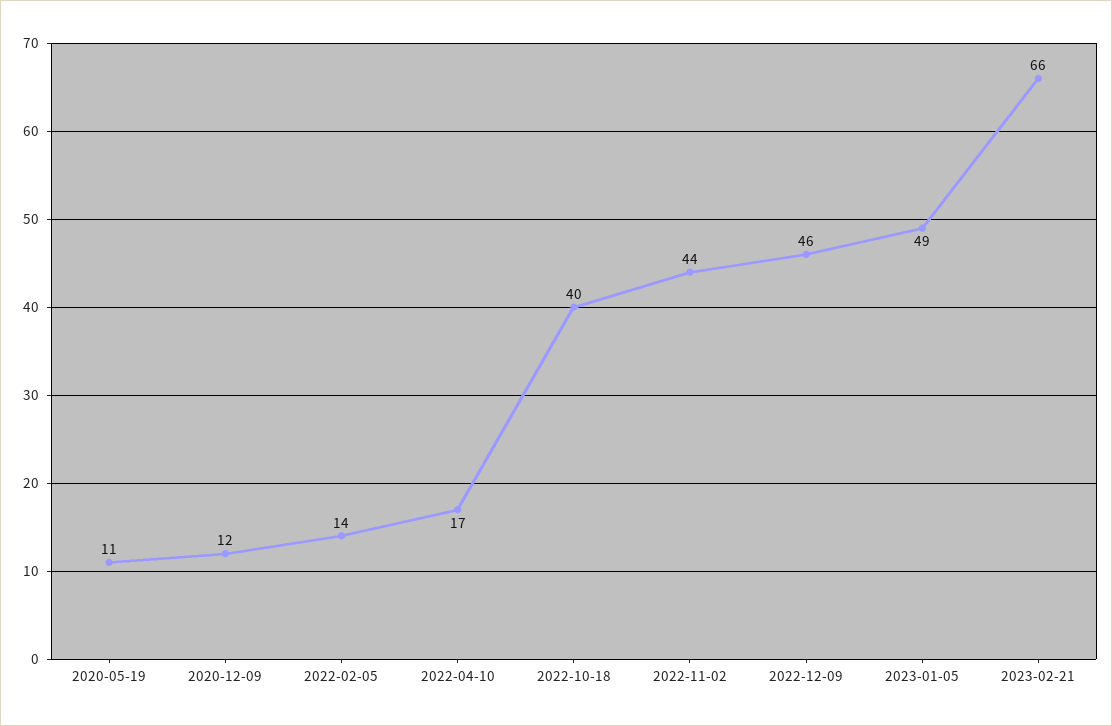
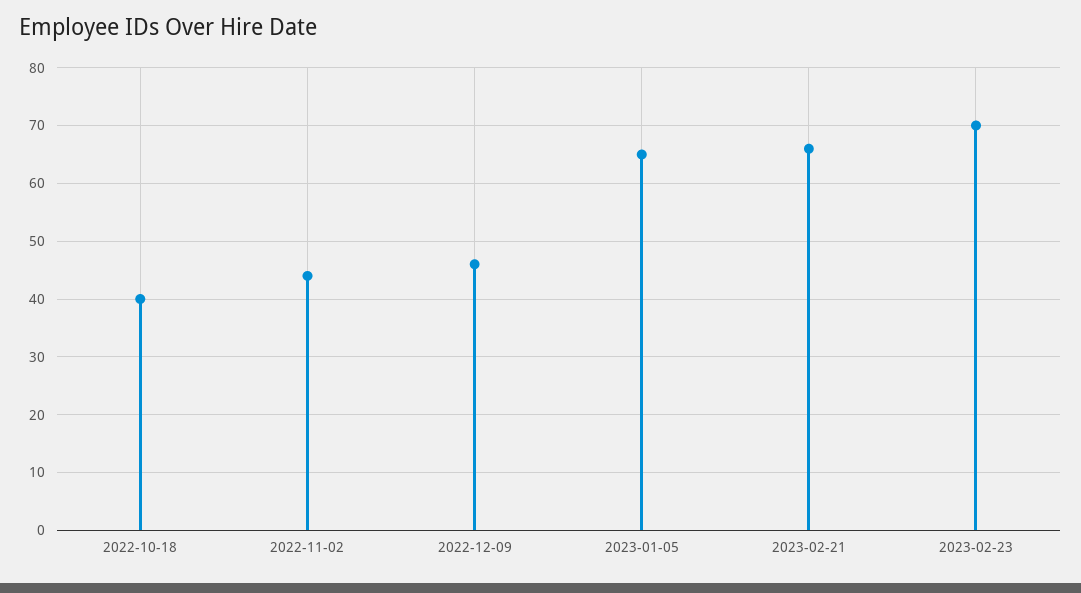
2020-05-19: 11 -> none
2020-12-09: 12 -> none
2022-02-05: 14 -> none
2022-04-10: 17 -> none
2023-01-05: 49 -> 65
2023-02-23: none -> 70

